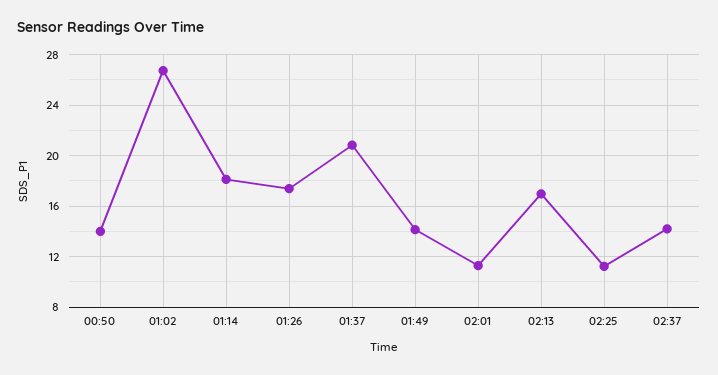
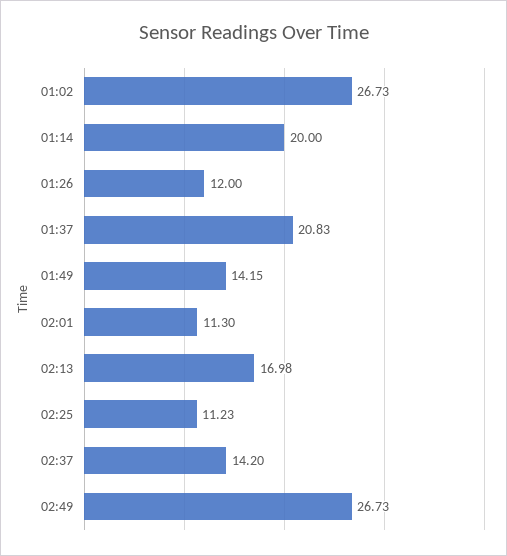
00:50: 14 -> none
01:14: 18 -> 20
01:26: 17.5 -> 12
02:49: none -> 26.73

